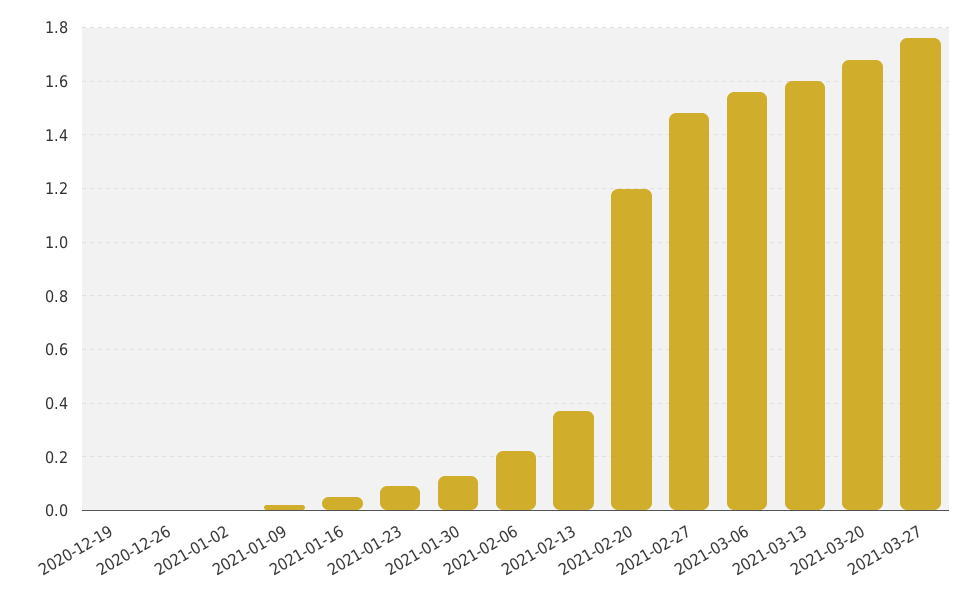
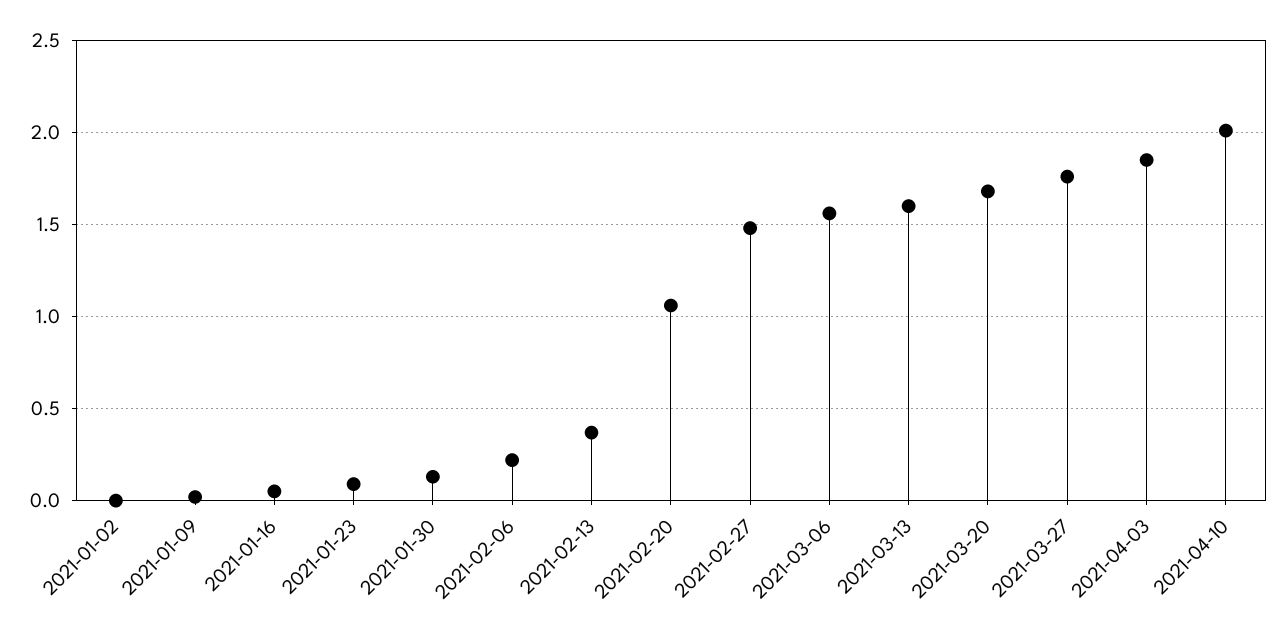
2020-12-19: 0 -> none
2020-12-26: 0 -> none
2021-02-20: 1.2 -> 1.05
2021-04-03: none -> 1.85
2021-04-10: none -> 2

